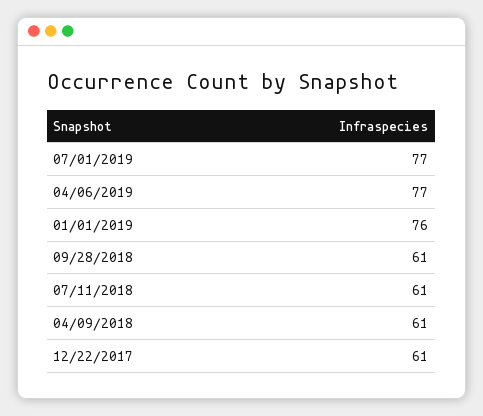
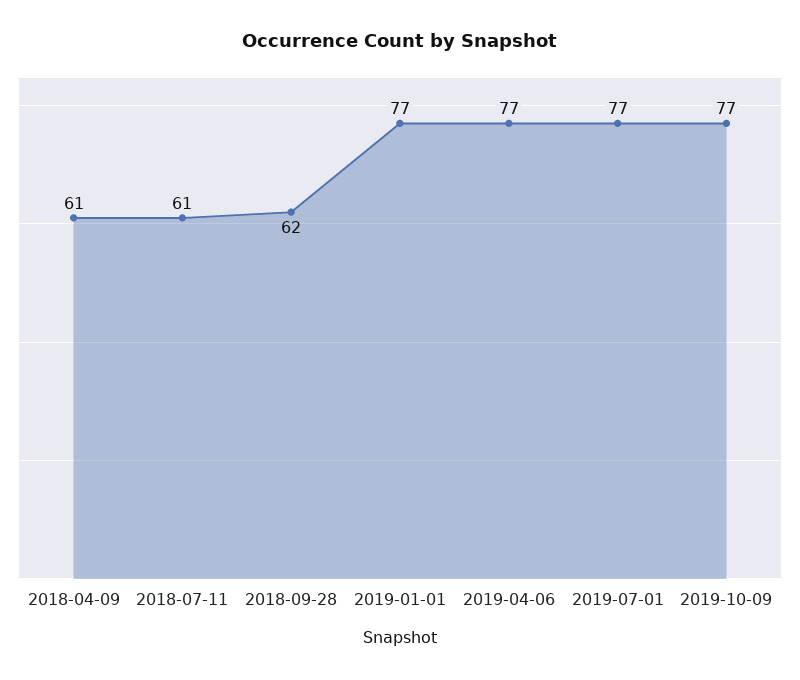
01/01/2019: 76 -> 77
09/28/2018: 61 -> 62
12/22/2017: 61 -> none
2019-10-09: none -> 77

